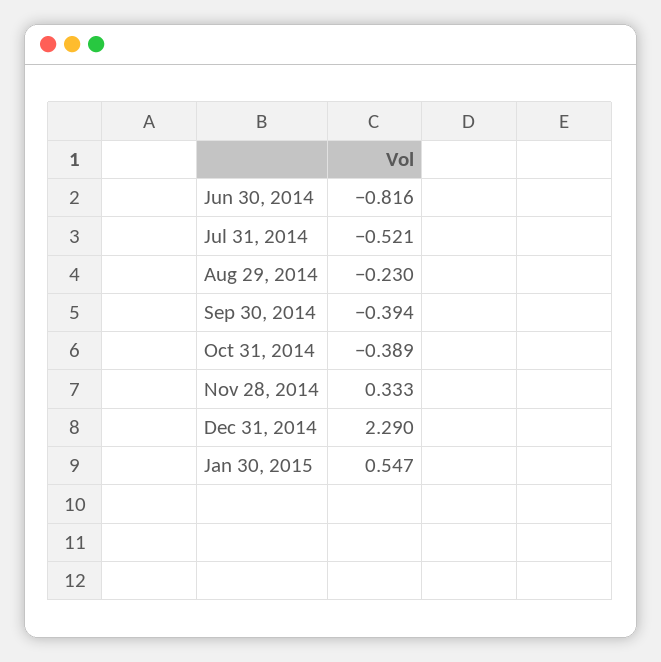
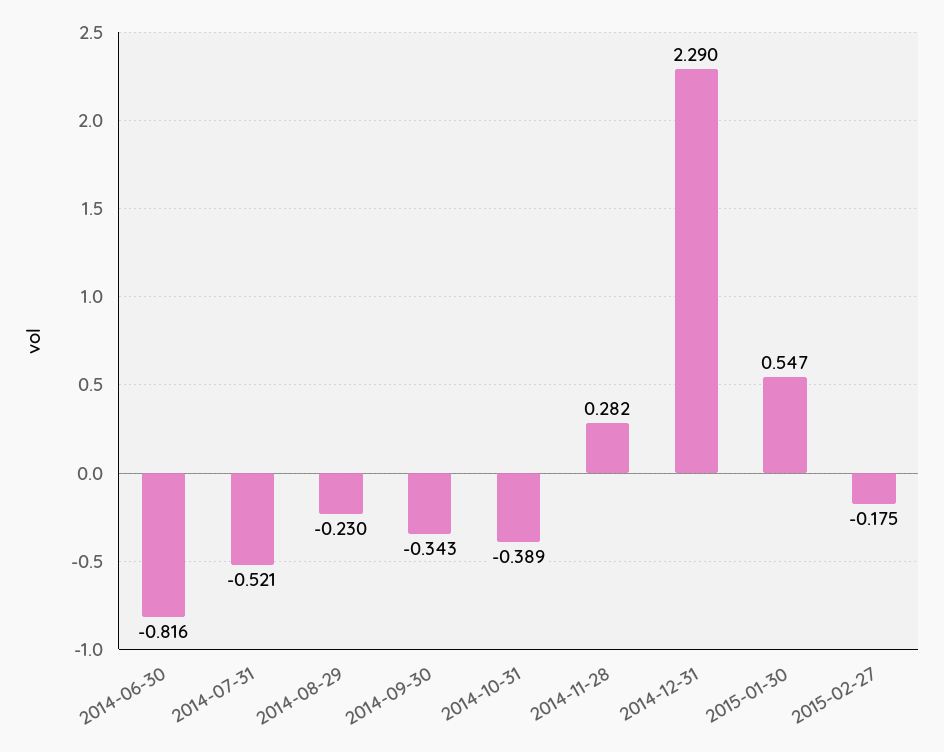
Sep 30, 2014: -0.394 -> -0.343
Nov 28, 2014: 0.333 -> 0.282
2015-02-27: none -> -0.175

